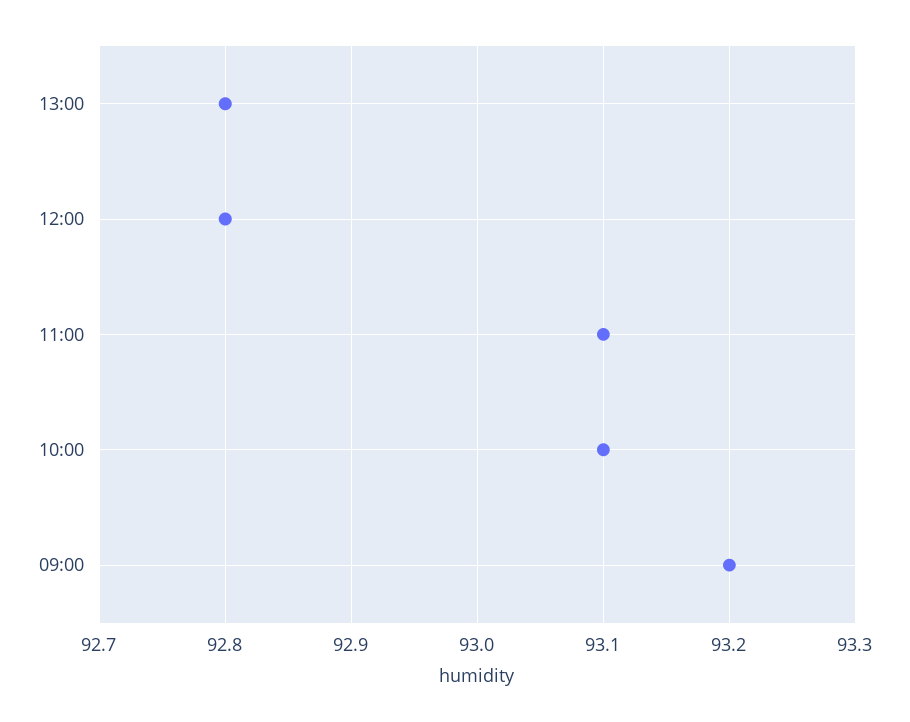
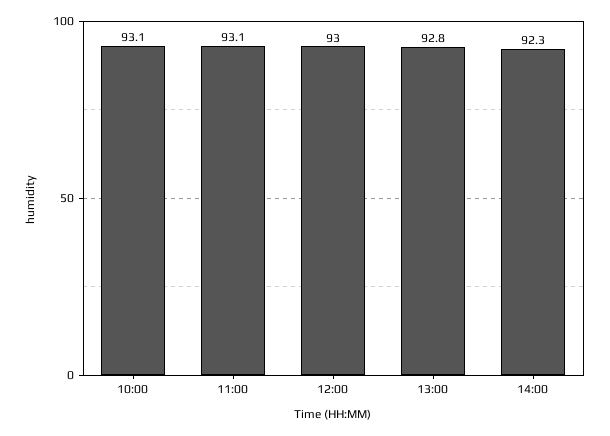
12:00: 92.8 -> 93
09:00: 93.2 -> none
14:00: none -> 92.3

